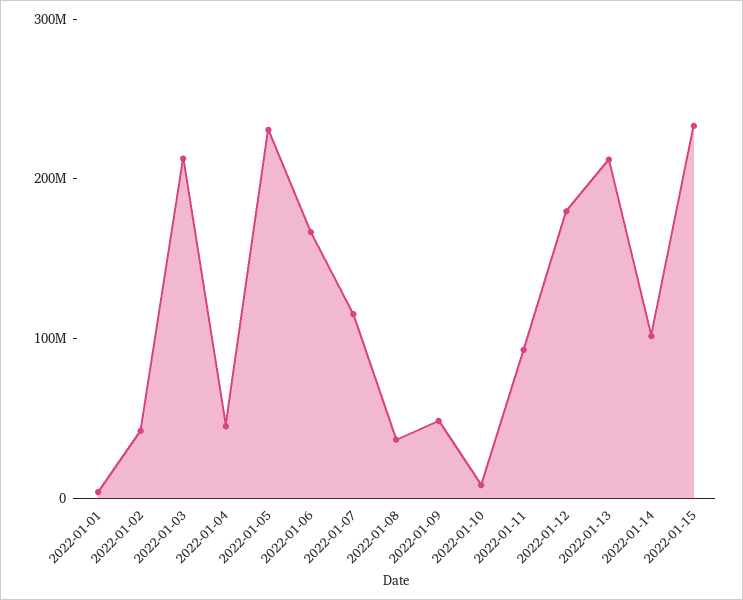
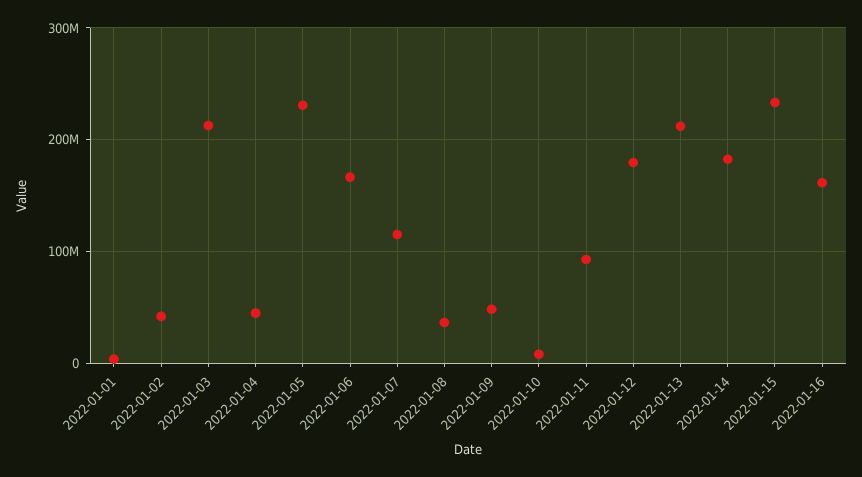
2022-01-14: 100000000 -> 180000000
2022-01-16: none -> 160000000

